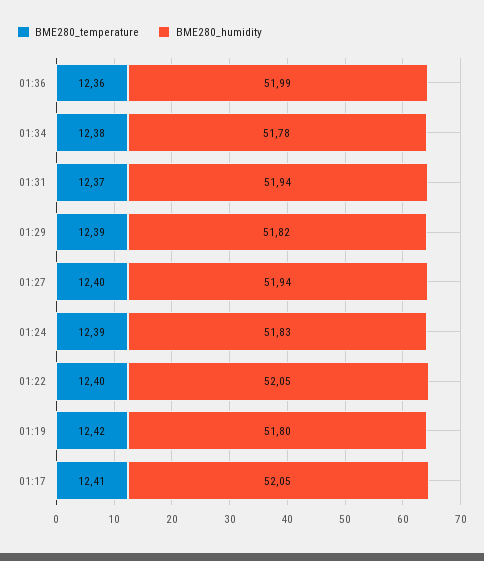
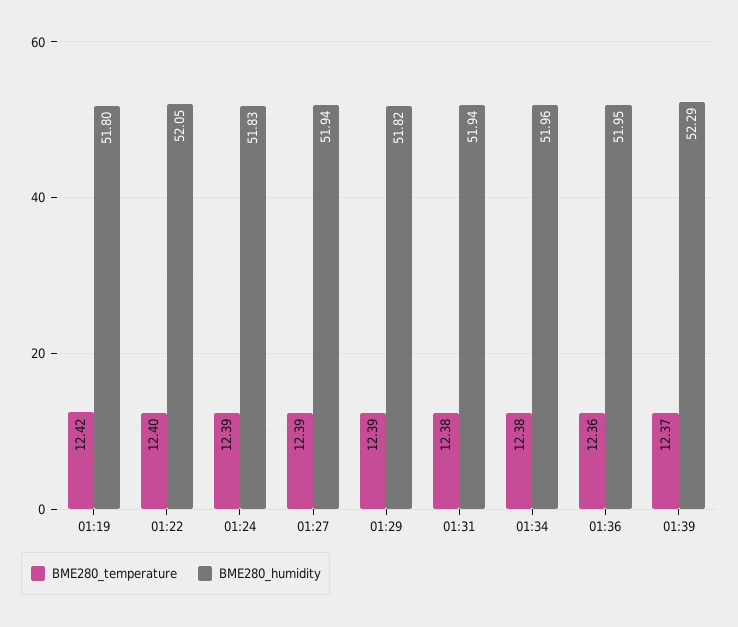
BME280_humidity, 01:36: 51.99 -> 51.95
BME280_humidity, 01:34: 51.78 -> 51.96
BME280_temperature, 01:31: 12.37 -> 12.38
BME280_temperature, 01:27: 12.4 -> 12.39
BME280_temperature, 01:17: 12.41 -> none
BME280_humidity, 01:17: 52.05 -> none
BME280_temperature, 01:39: none -> 12.37
BME280_humidity, 01:39: none -> 52.29

